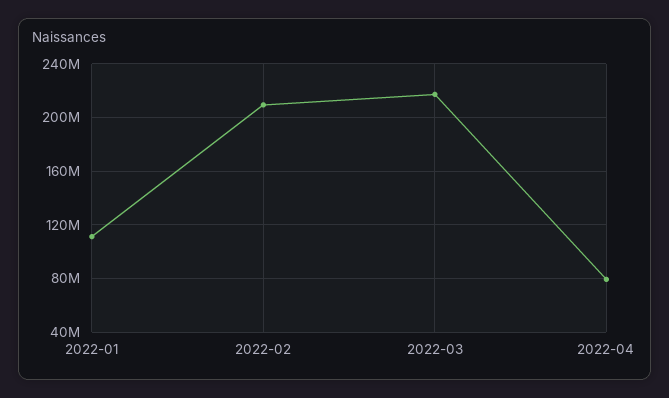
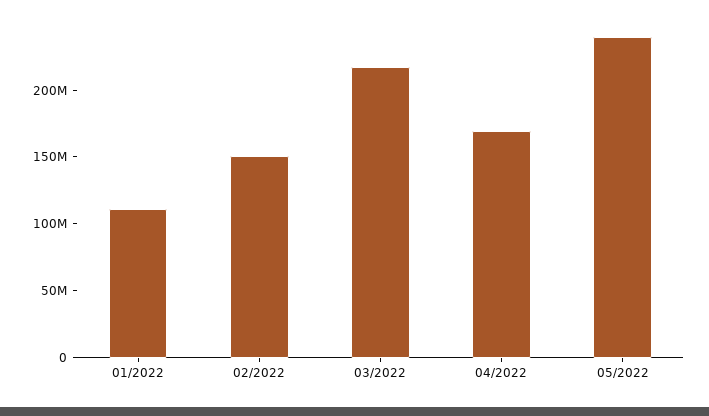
2022-02: 210000000 -> 150000000
2022-04: 80000000 -> 170000000
05/2022: none -> 240000000

